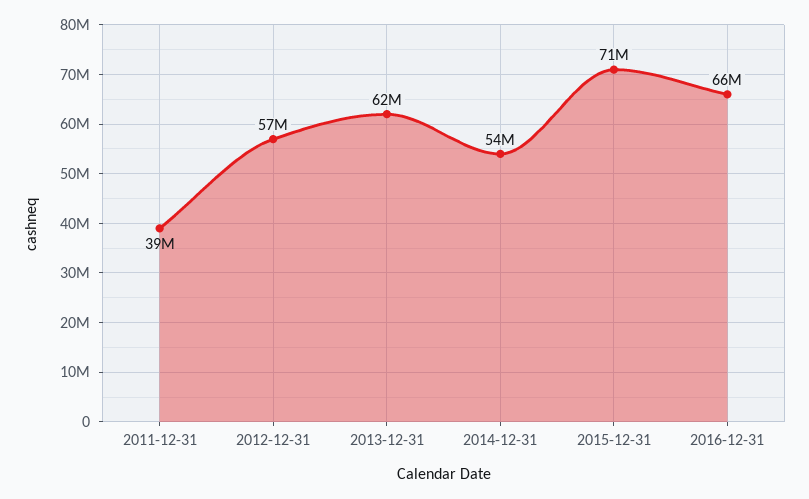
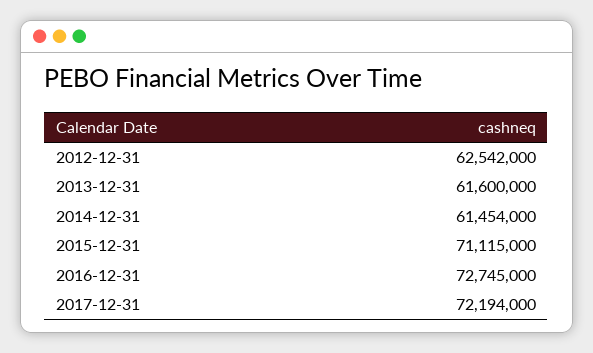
2011-12-31: 39000000 -> none
2012-12-31: 57000000 -> 62542000
2014-12-31: 54000000 -> 61454000
2016-12-31: 66000000 -> 72745000
2017-12-31: none -> 72194000

